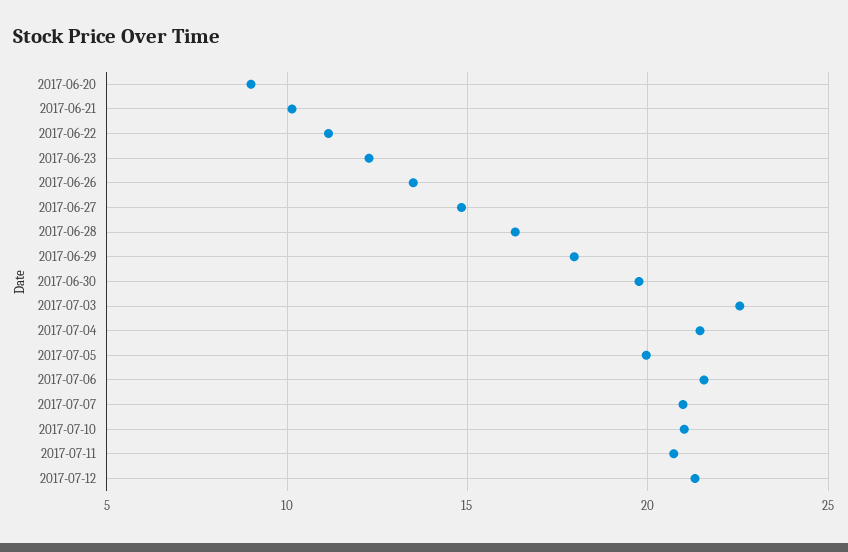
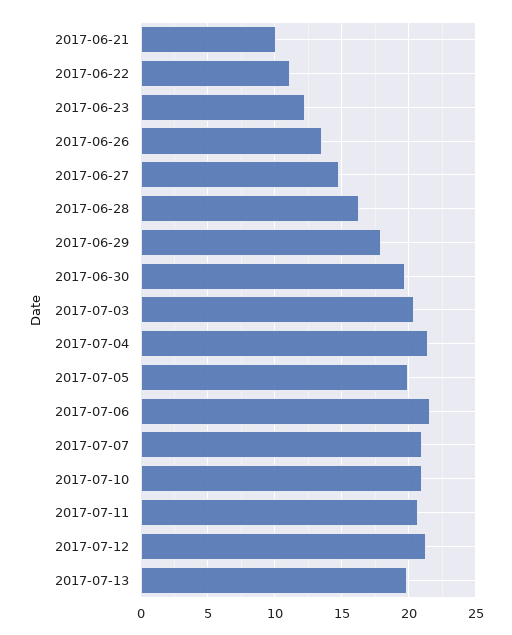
2017-06-20: 9 -> none
2017-07-03: 22.5 -> 20.5
2017-07-13: none -> 20

